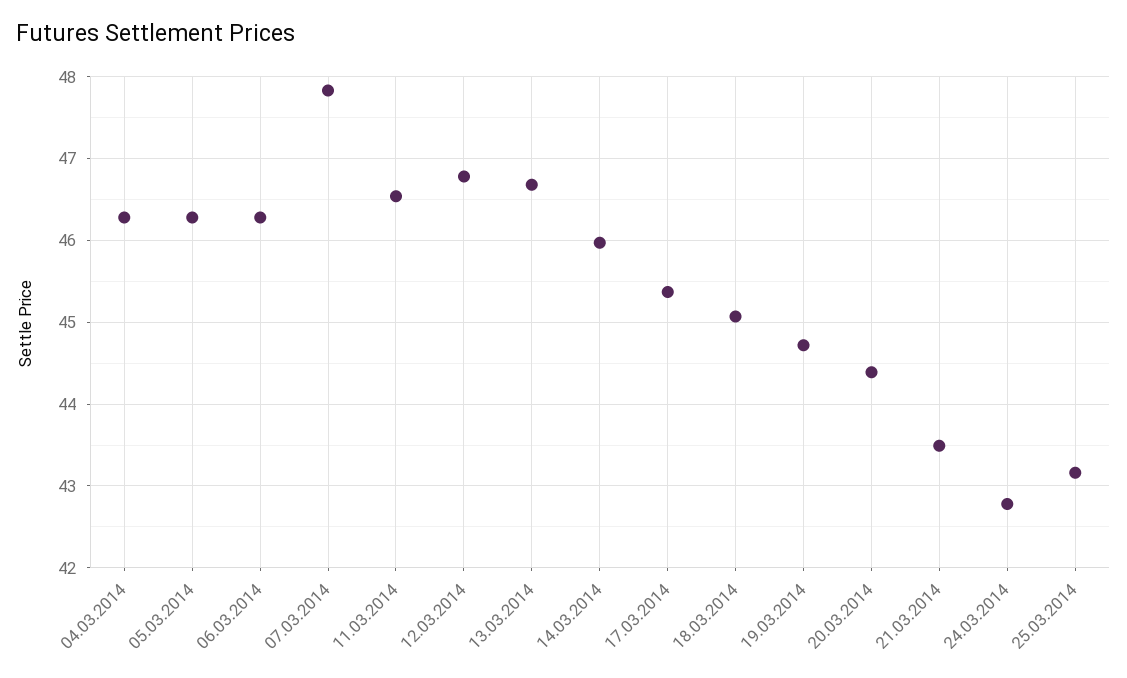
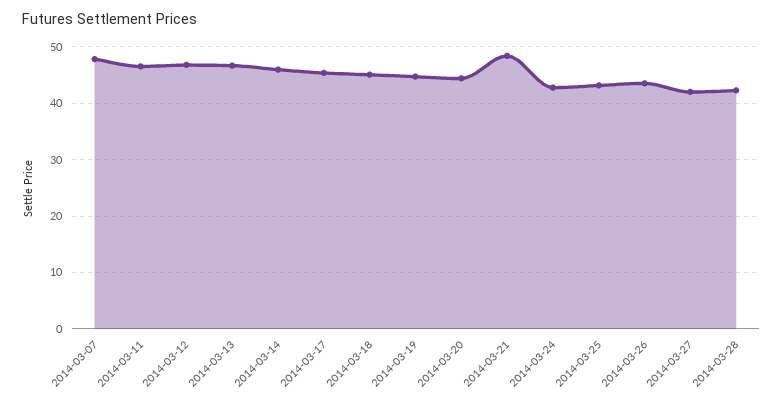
04.03.2014: 46.3 -> none
05.03.2014: 46.3 -> none
06.03.2014: 46.3 -> none
21.03.2014: 43.5 -> 48
2014-03-26: none -> 44
2014-03-27: none -> 42
2014-03-28: none -> 42

